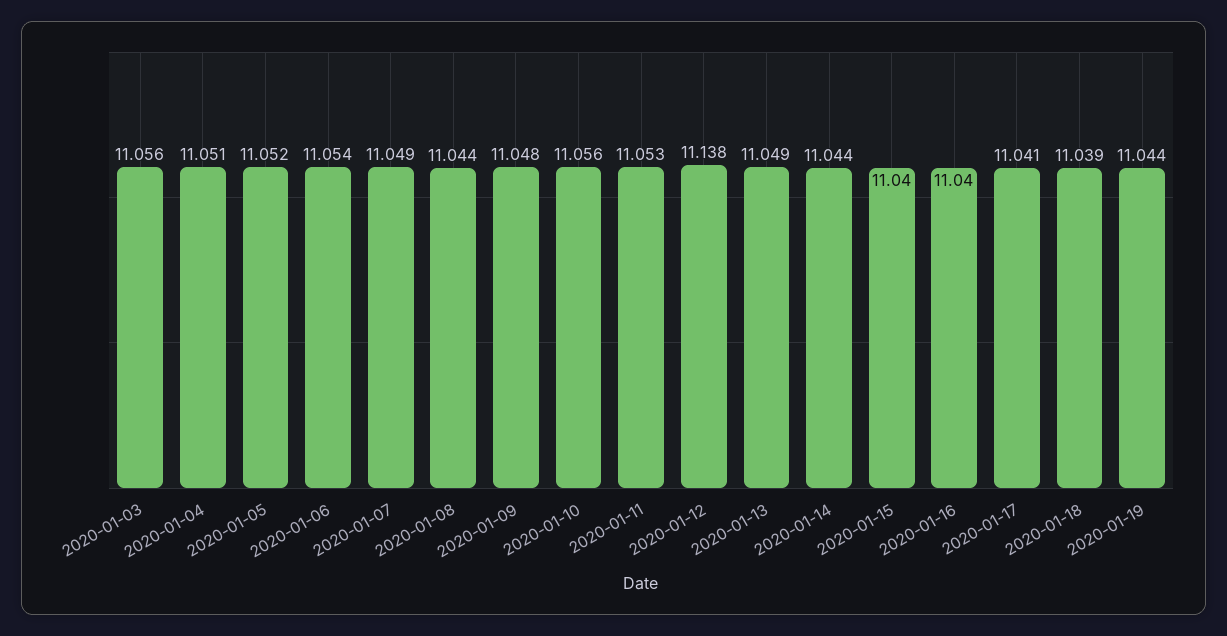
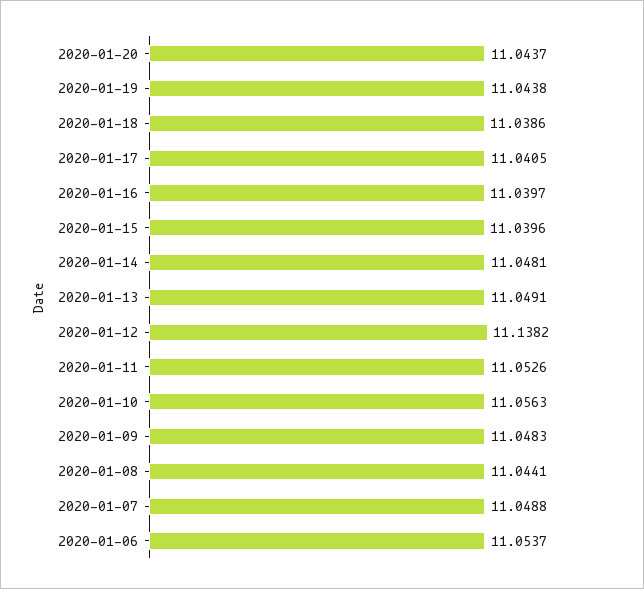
2020-01-03: 11.056 -> none
2020-01-04: 11.051 -> none
2020-01-05: 11.052 -> none
2020-01-14: 11.044 -> 11.0481
2020-01-20: none -> 11.0437

